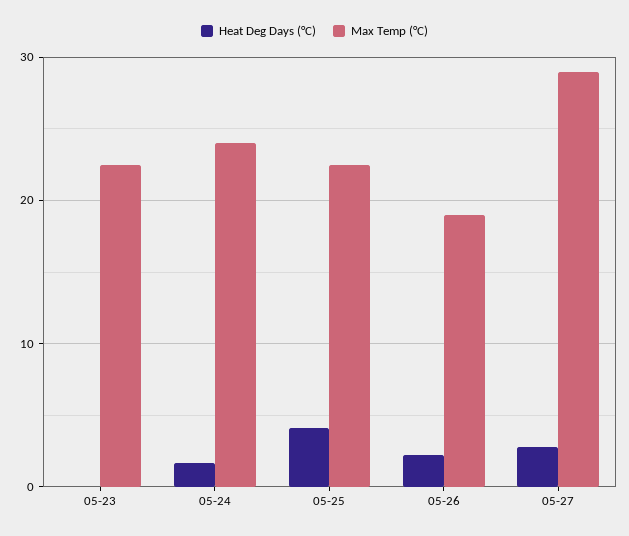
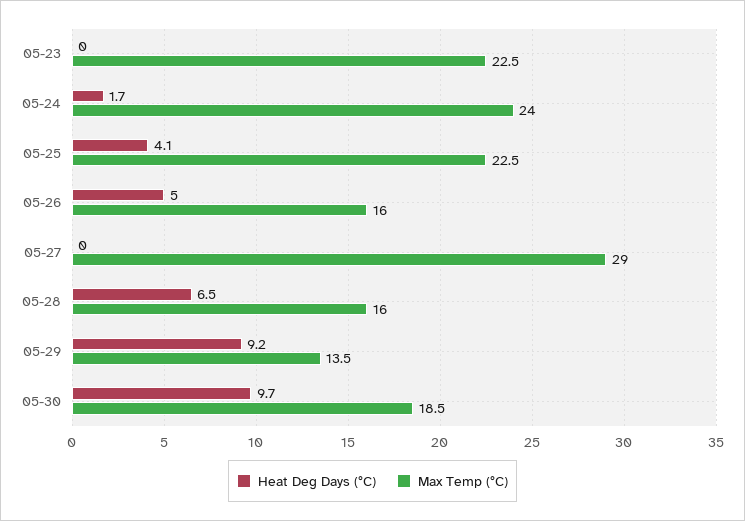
Heat Deg Days (°C), 05-26: 2 -> 5
Max Temp (°C), 05-26: 19 -> 16
Heat Deg Days (°C), 05-27: 3 -> 0
Heat Deg Days (°C), 05-28: none -> 6.5
Max Temp (°C), 05-28: none -> 16
Heat Deg Days (°C), 05-29: none -> 9.2
Max Temp (°C), 05-29: none -> 13.5
Heat Deg Days (°C), 05-30: none -> 9.7
Max Temp (°C), 05-30: none -> 18.5

